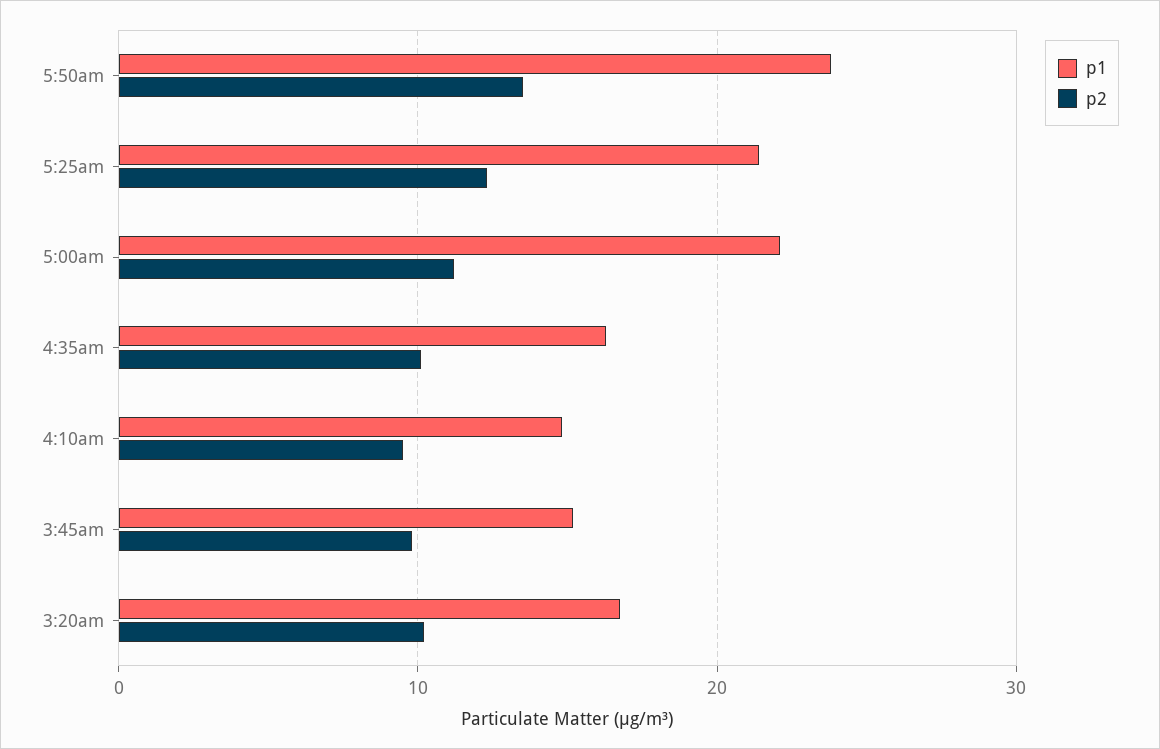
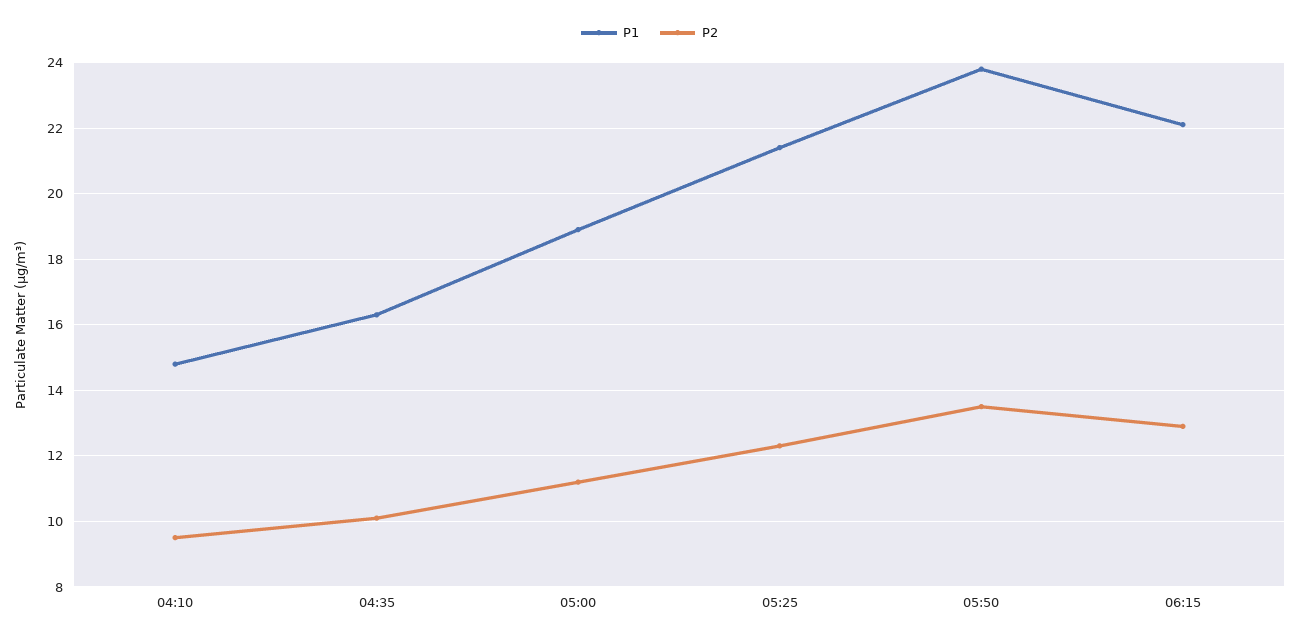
p1, 5:00am: 22 -> 19
p1, 3:45am: 15 -> none
p2, 3:45am: 10 -> none
p1, 3:20am: 17 -> none
p2, 3:20am: 10 -> none
p1, 06:15: none -> 22
p2, 06:15: none -> 13

